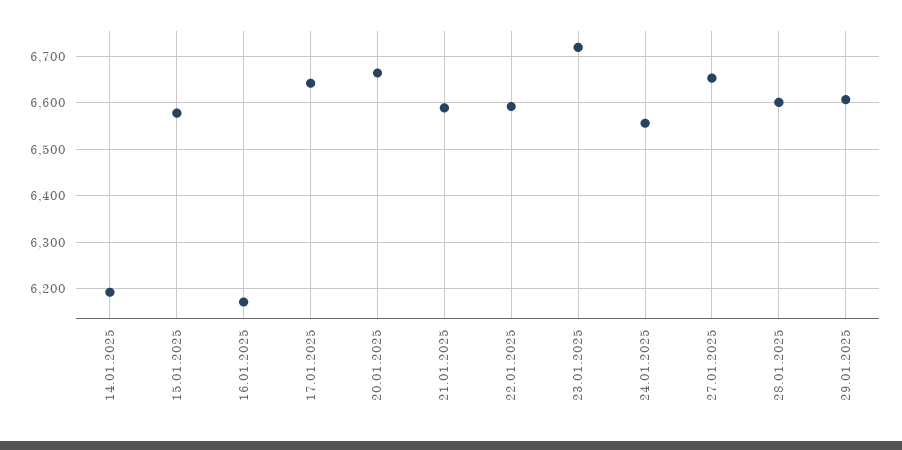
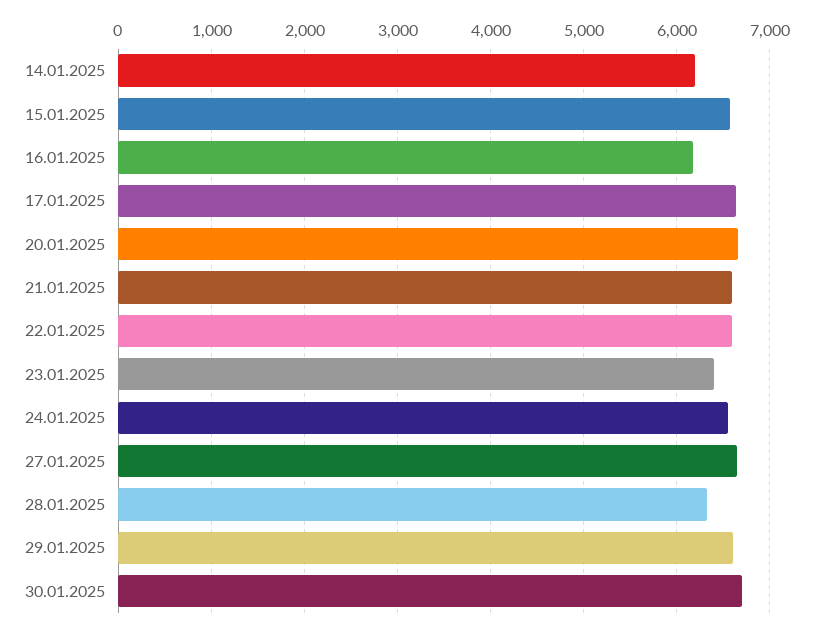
23.01.2025: 6720 -> 6400
28.01.2025: 6600 -> 6300
30.01.2025: none -> 6700

